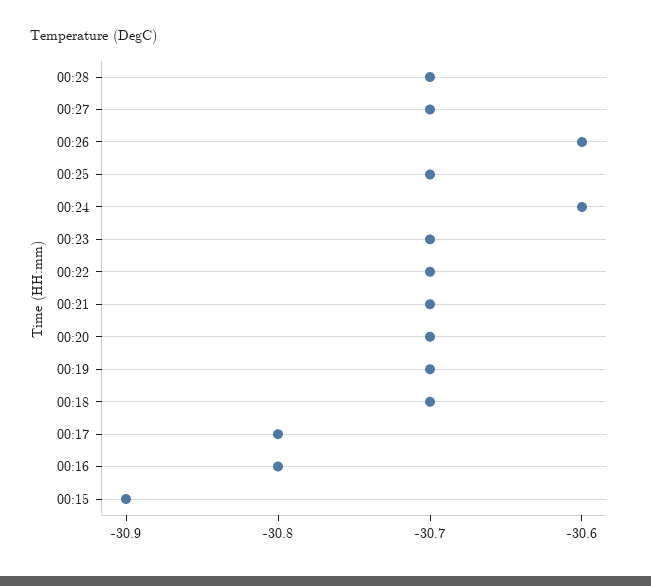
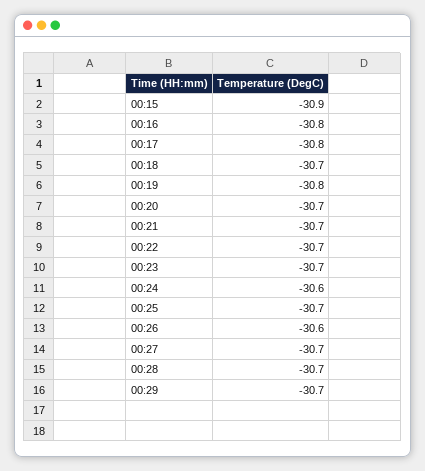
00:19: -30.7 -> -30.8
00:29: none -> -30.7

